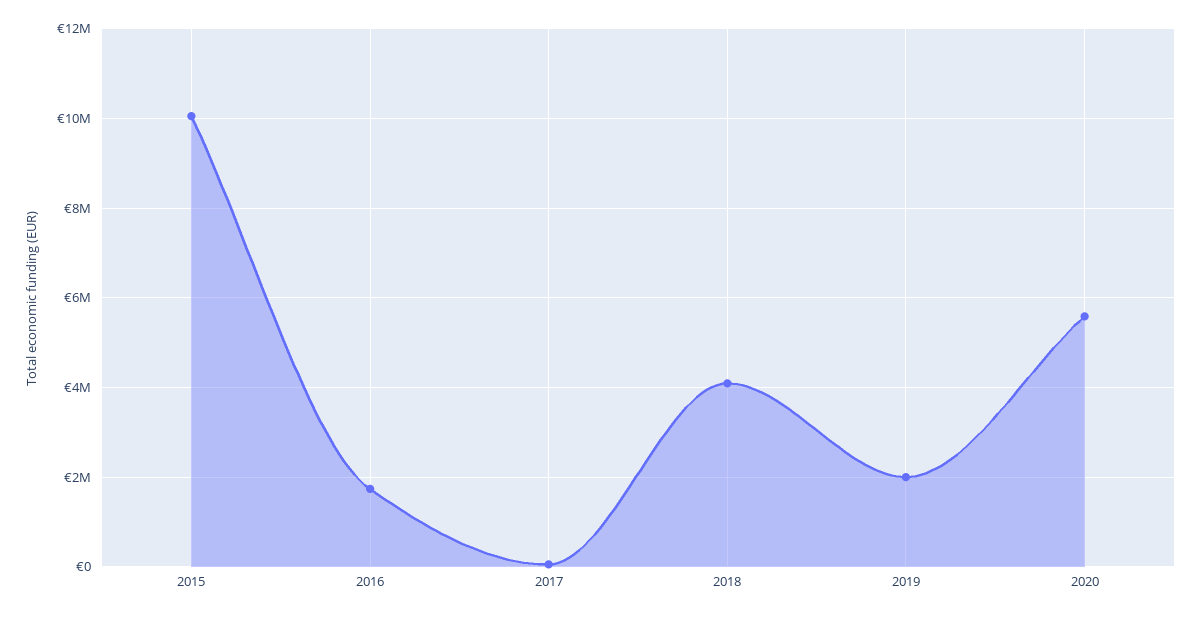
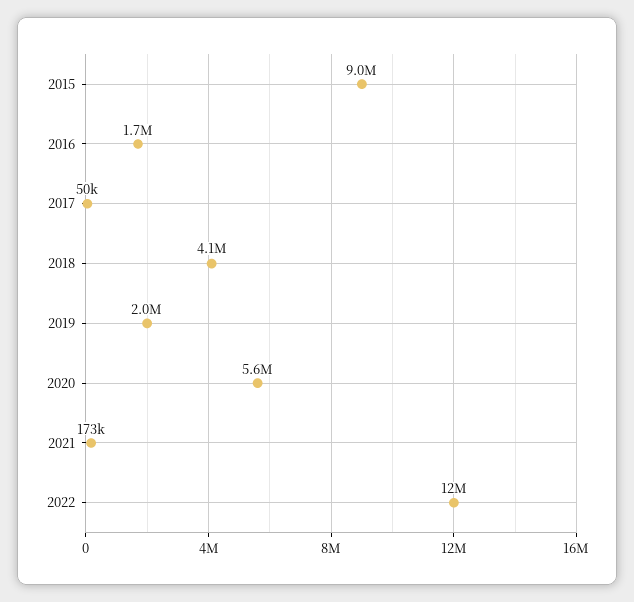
2015: 10000000 -> 9000000
2021: none -> 173000
2022: none -> 12000000

